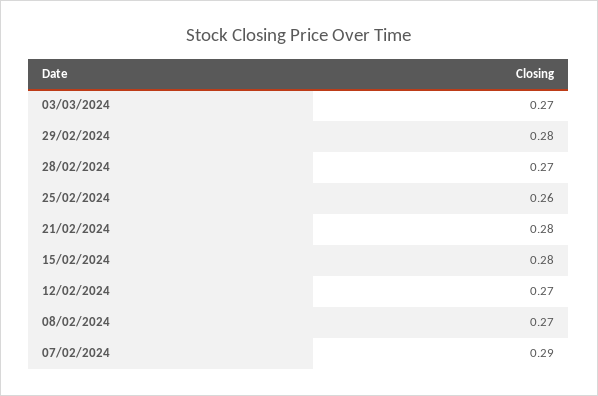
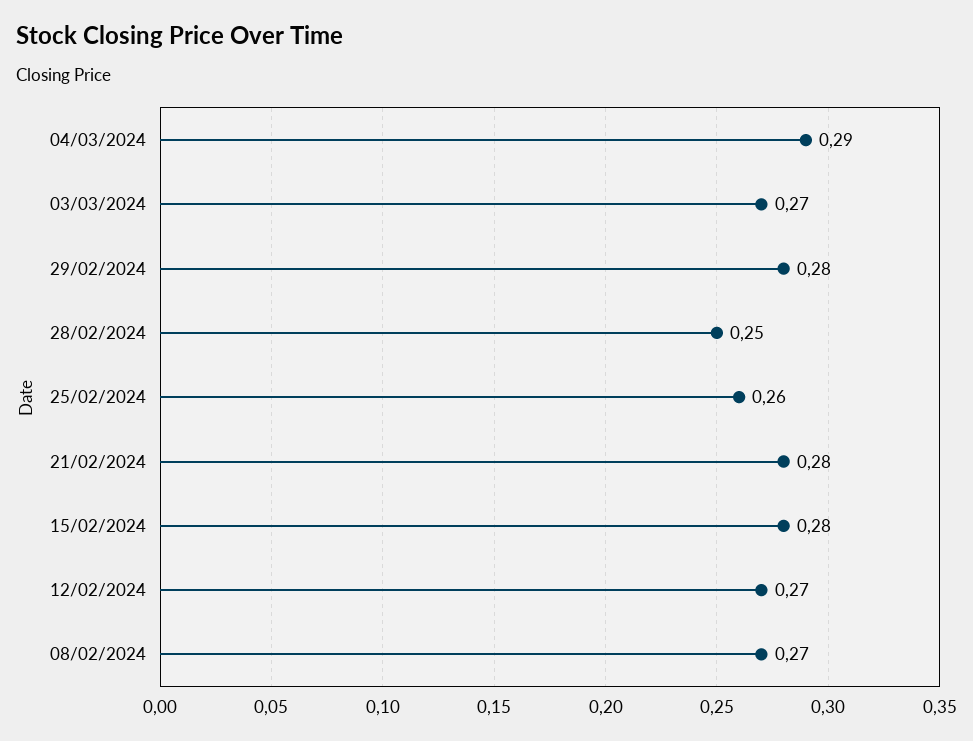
28/02/2024: 0.27 -> 0.25
07/02/2024: 0.29 -> none
04/03/2024: none -> 0.29

